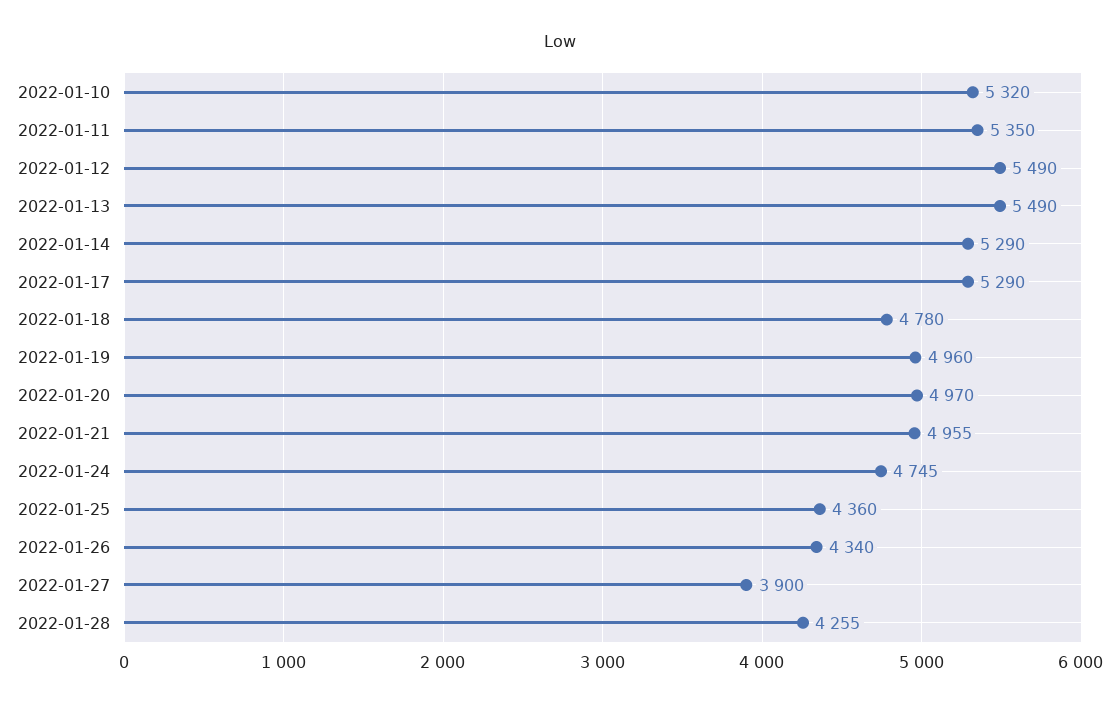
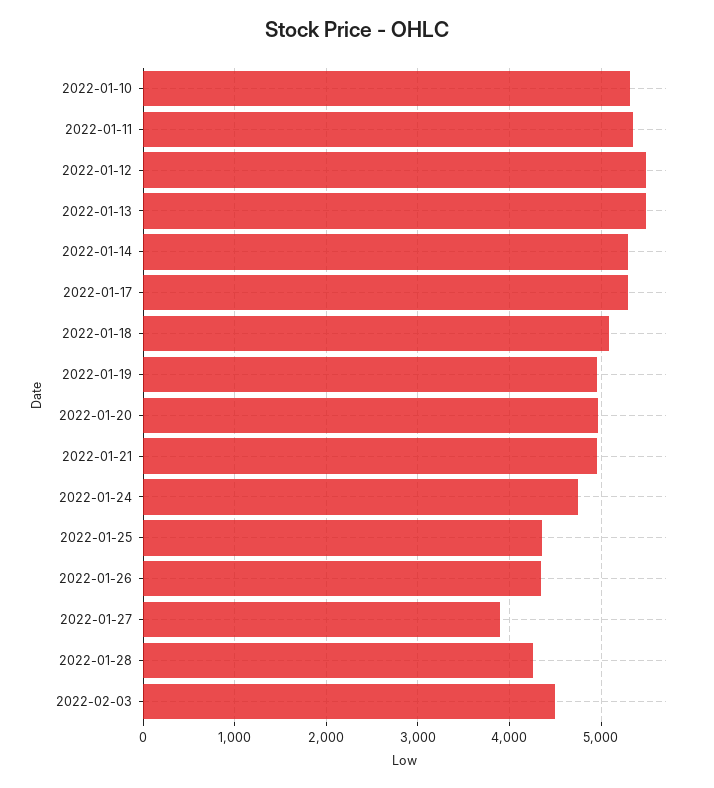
2022-01-18: 4780 -> 5100
2022-02-03: none -> 4500

